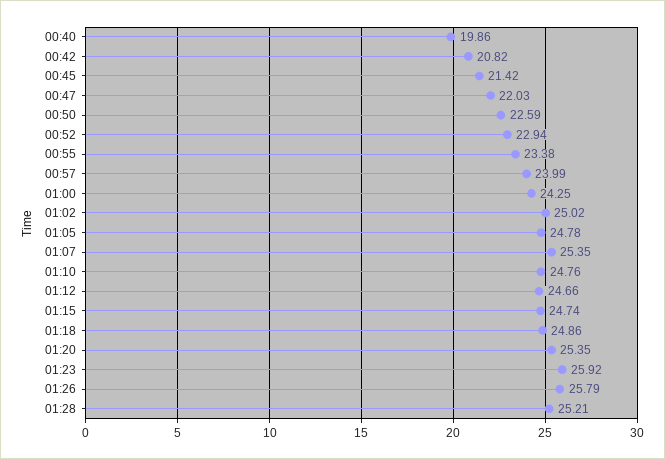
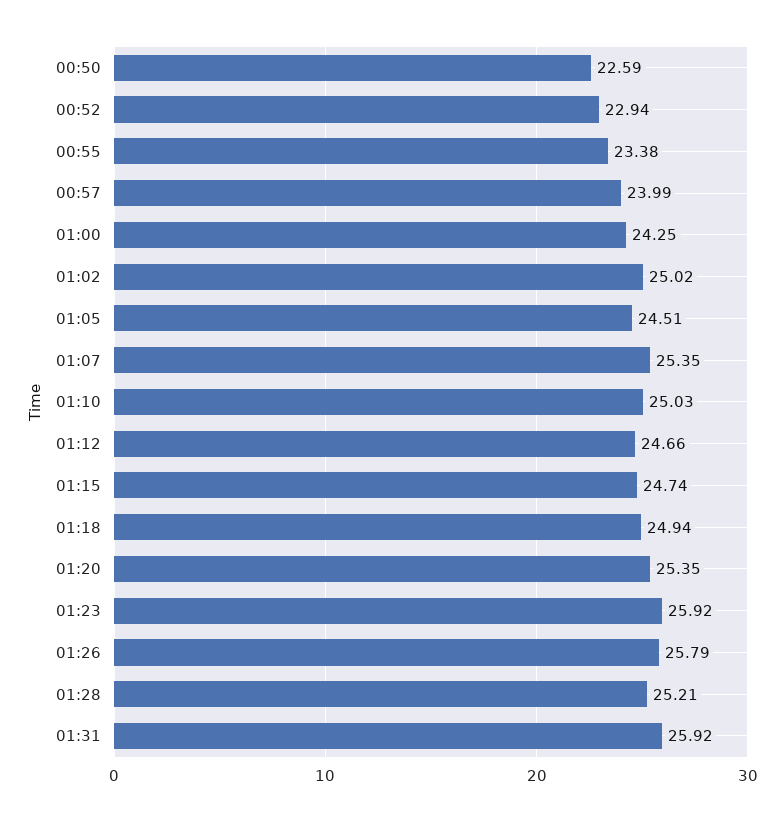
00:40: 19.86 -> none
00:42: 20.82 -> none
00:45: 21.42 -> none
00:47: 22.03 -> none
01:05: 24.78 -> 24.51
01:10: 24.76 -> 25.03
01:18: 24.86 -> 24.94
01:31: none -> 25.92

